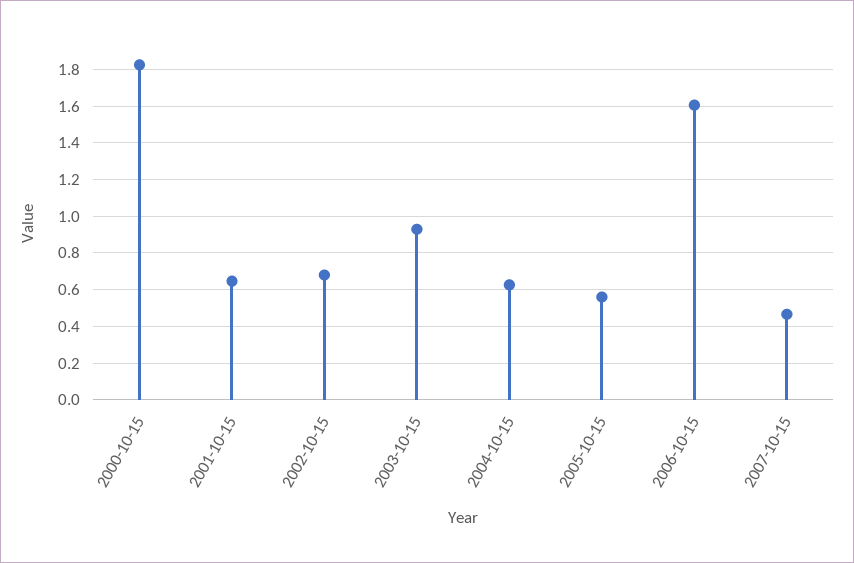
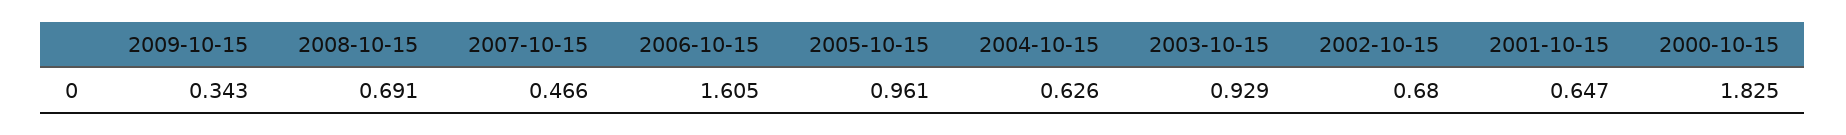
2005-10-15: 0.55 -> 0.961
2009-10-15: none -> 0.343
2008-10-15: none -> 0.691

